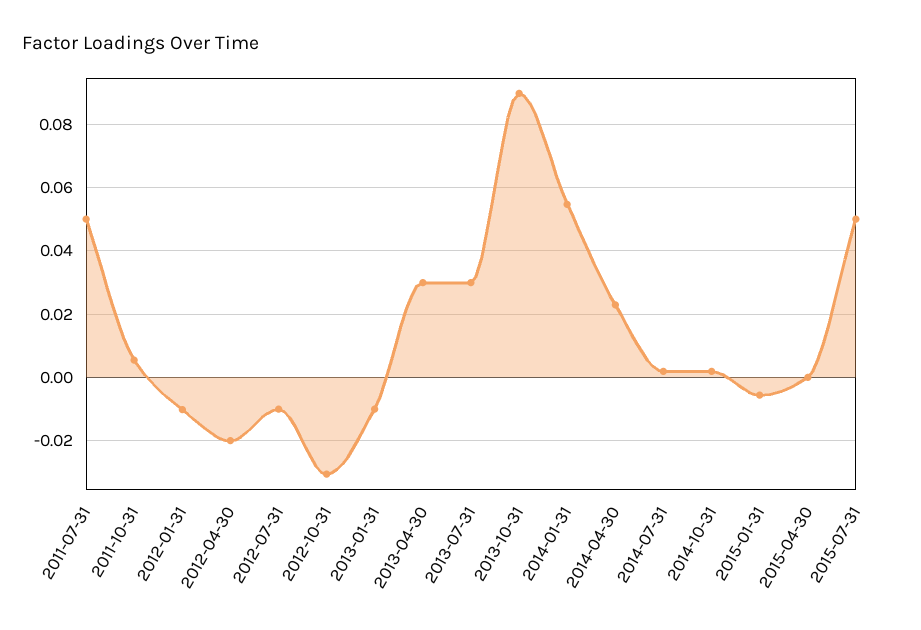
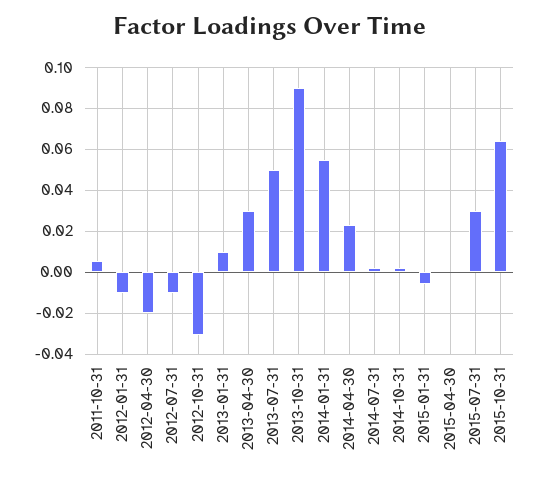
2011-07-31: 0.05 -> none
2013-01-31: -0.01 -> 0.01
2013-07-31: 0.03 -> 0.05
2015-07-31: 0.05 -> 0.03
2015-10-31: none -> 0.065

